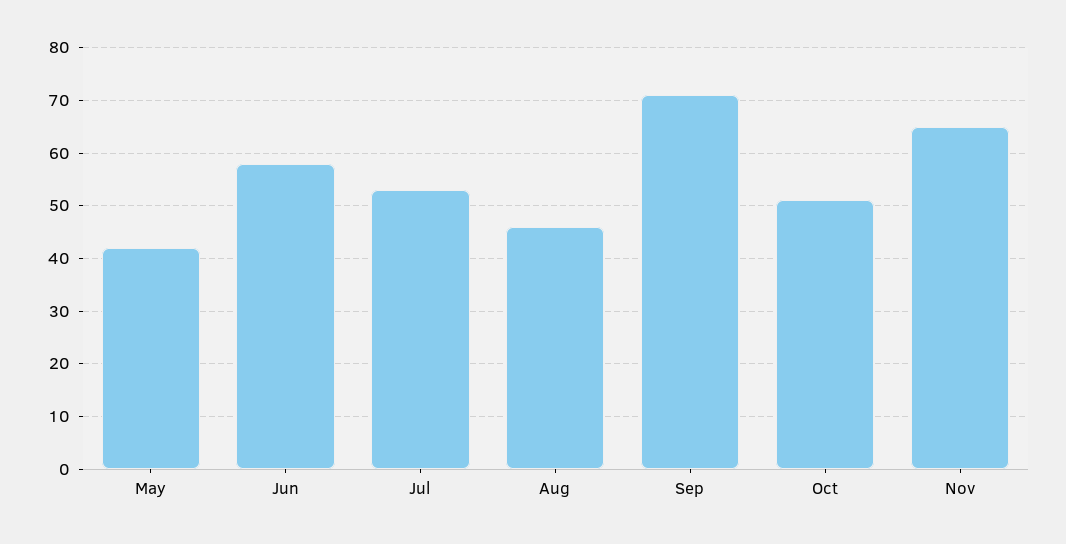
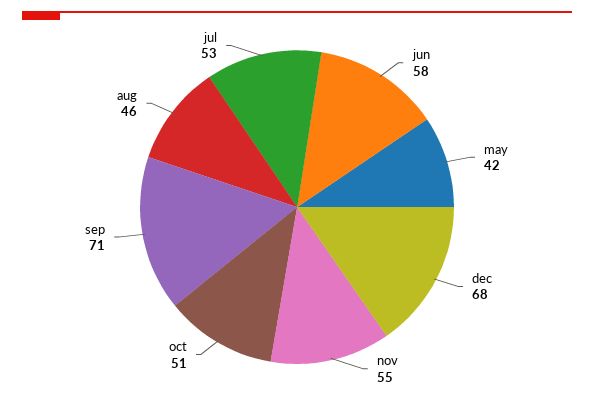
Nov: 65 -> 55
dec: none -> 68

